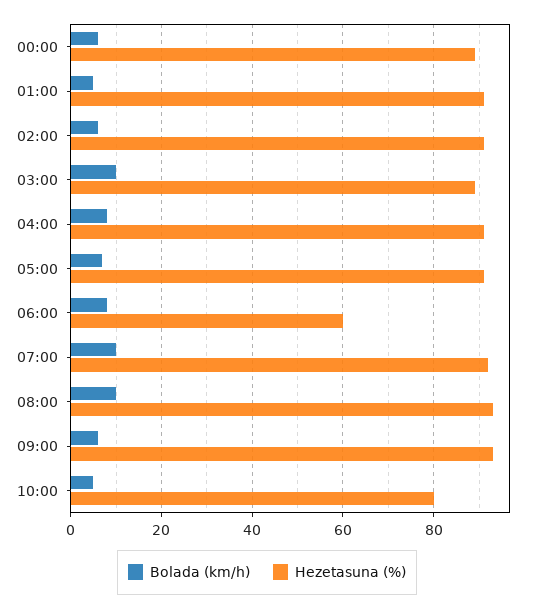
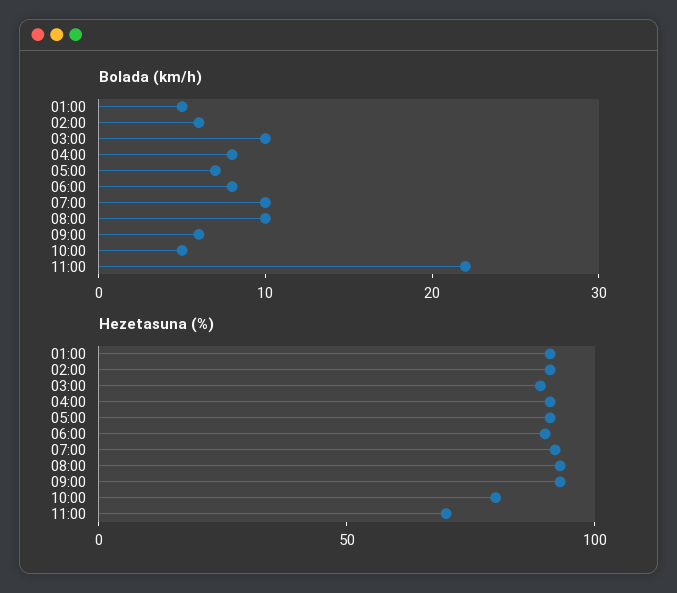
Bolada (km/h), 00:00: 5 -> none
Hezetasuna (%), 00:00: 90 -> none
Hezetasuna (%), 06:00: 60 -> 90
Bolada (km/h), 11:00: none -> 22
Hezetasuna (%), 11:00: none -> 70

